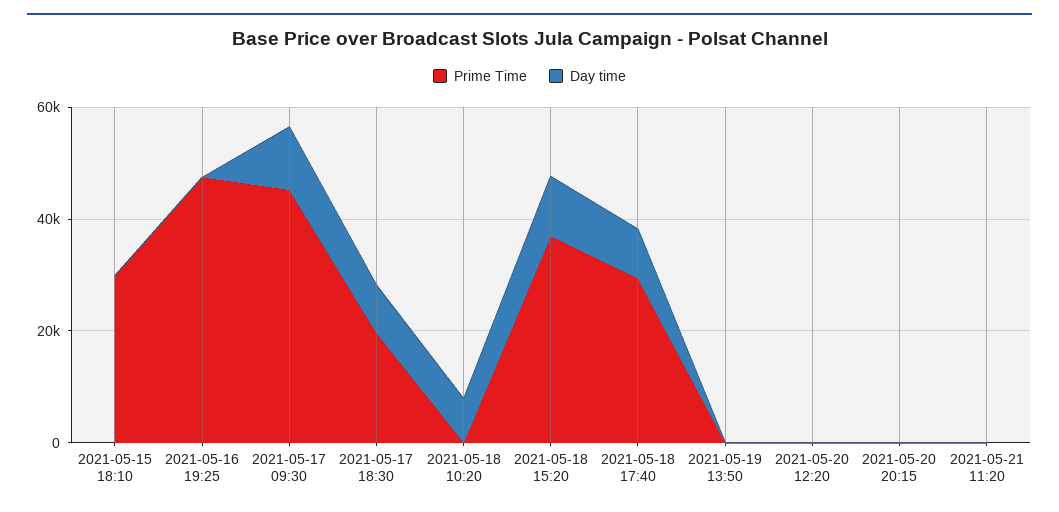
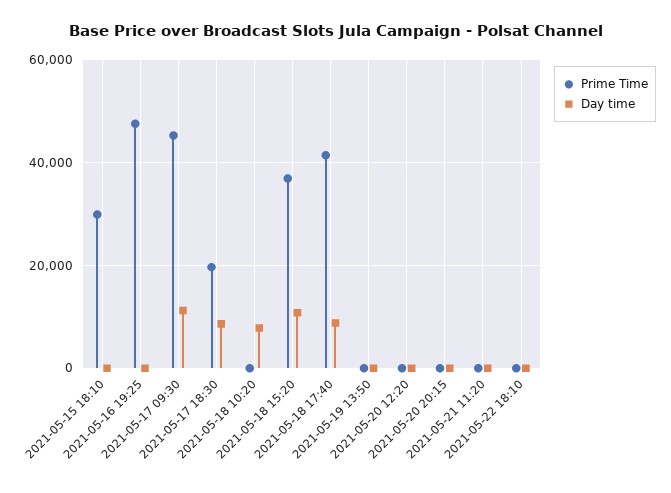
Prime Time, 2021-05-18 17:40: 30000 -> 42000
Prime Time, 2021-05-22 18:10: none -> 0
Day time, 2021-05-22 18:10: none -> 0

